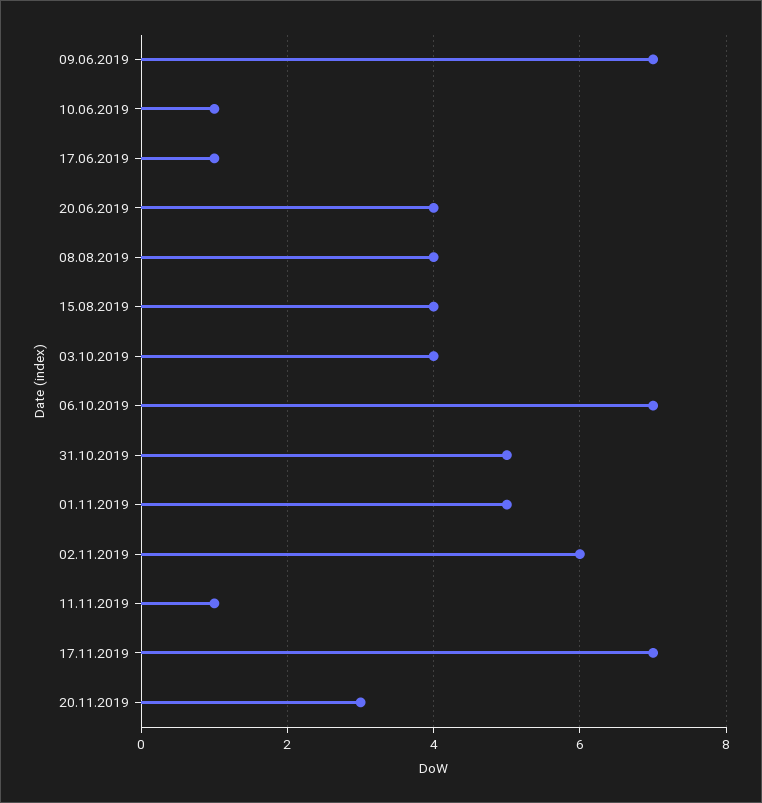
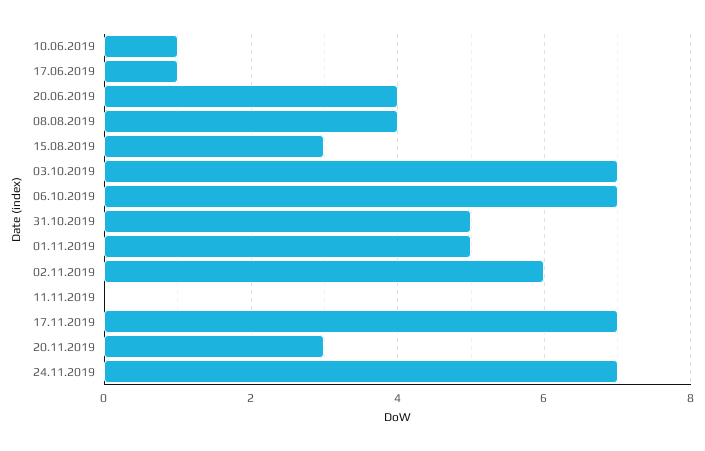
09.06.2019: 7 -> none
15.08.2019: 4 -> 3
03.10.2019: 4 -> 7
11.11.2019: 1 -> 0
24.11.2019: none -> 7

